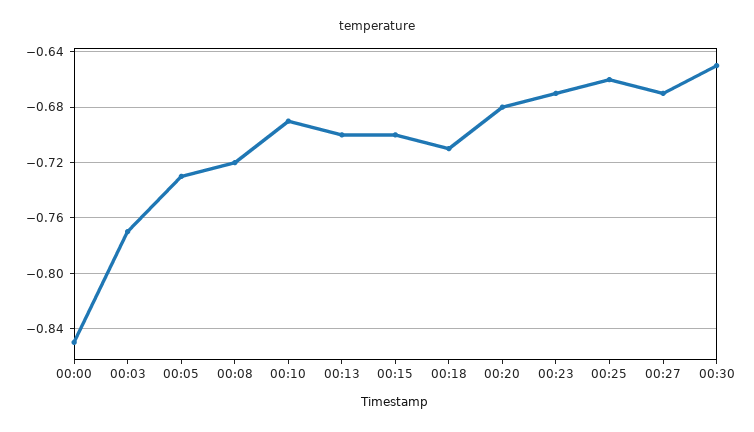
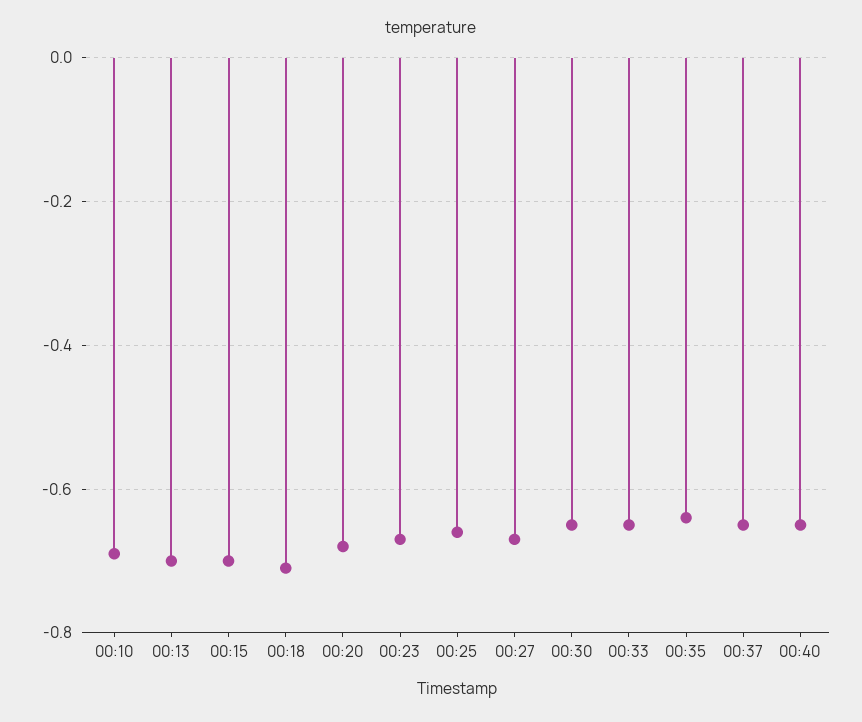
00:00: -0.85 -> none
00:03: -0.77 -> none
00:05: -0.73 -> none
00:08: -0.72 -> none
00:33: none -> -0.65
00:35: none -> -0.65
00:37: none -> -0.65
00:40: none -> -0.65

